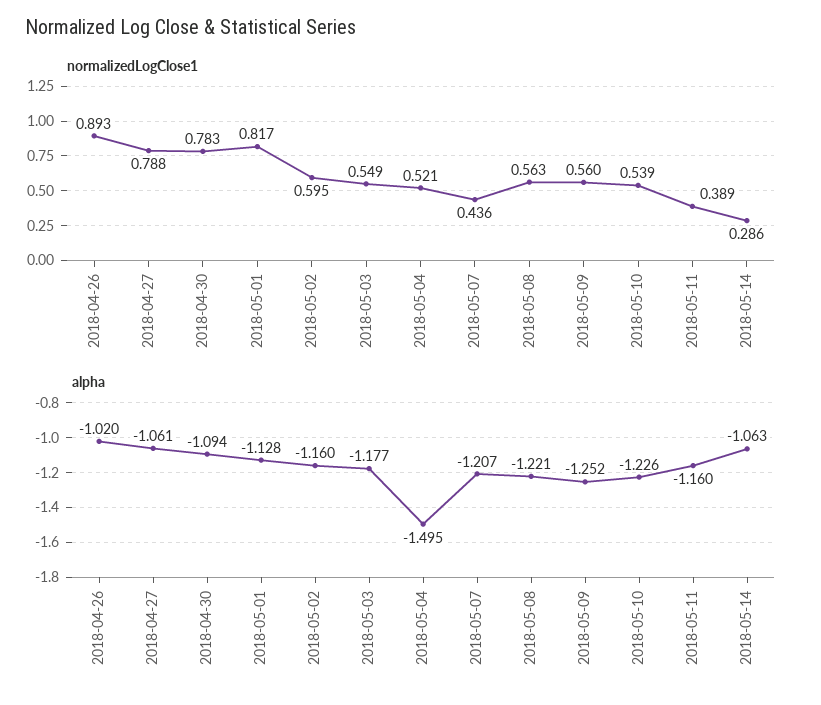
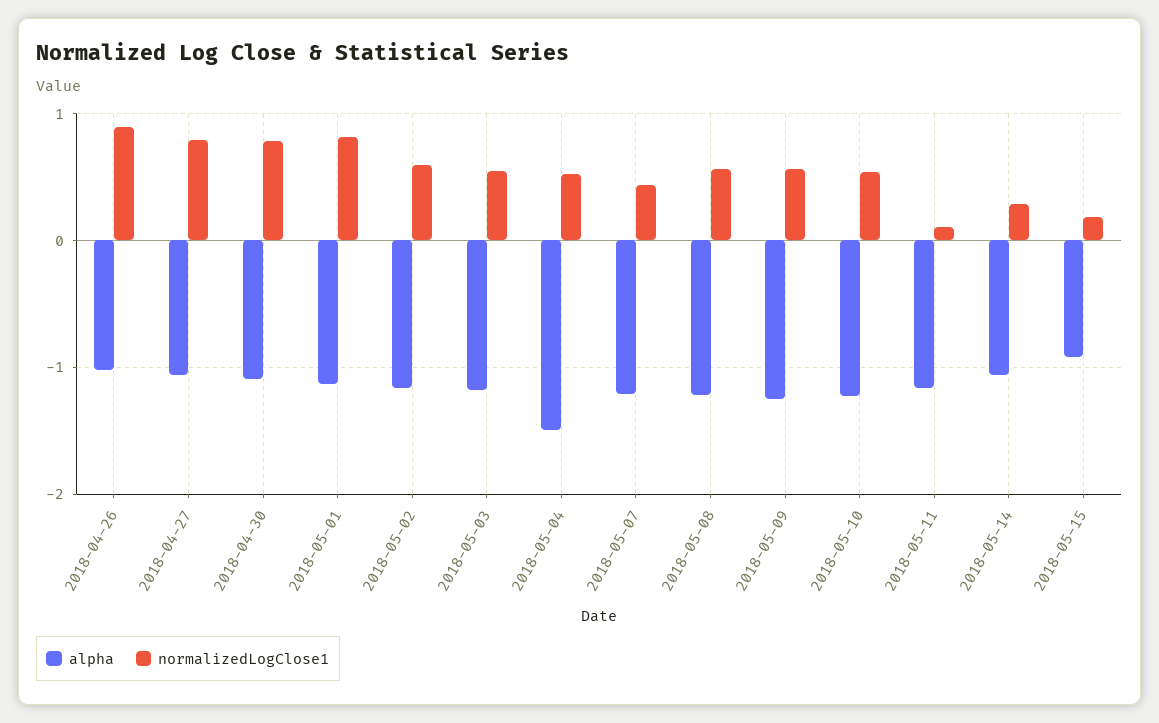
normalizedLogClose1, 2018-05-11: 0.389 -> 0.1
alpha, 2018-05-15: none -> -0.9
normalizedLogClose1, 2018-05-15: none -> 0.2

